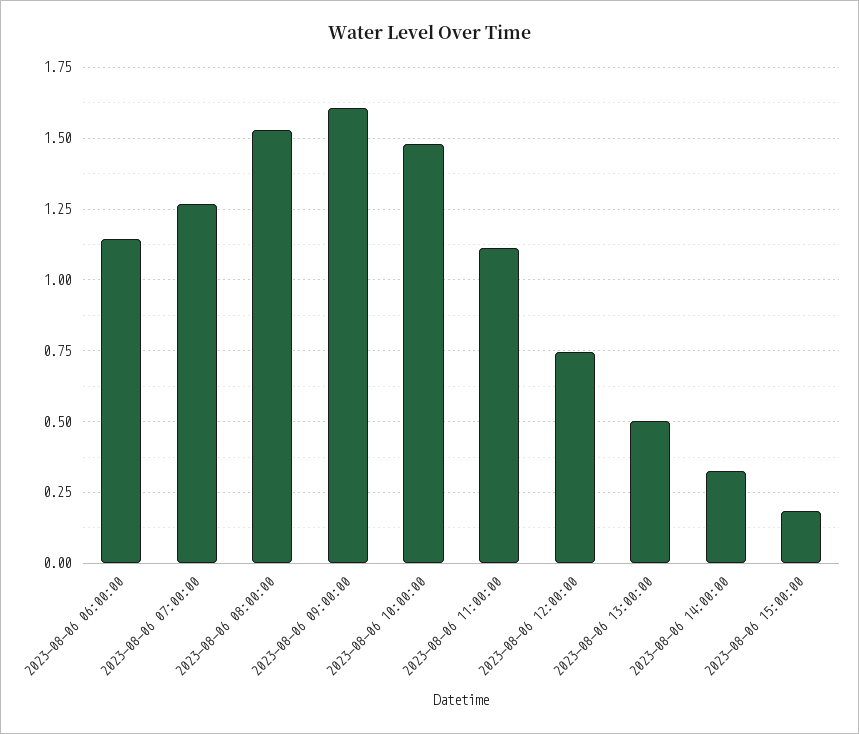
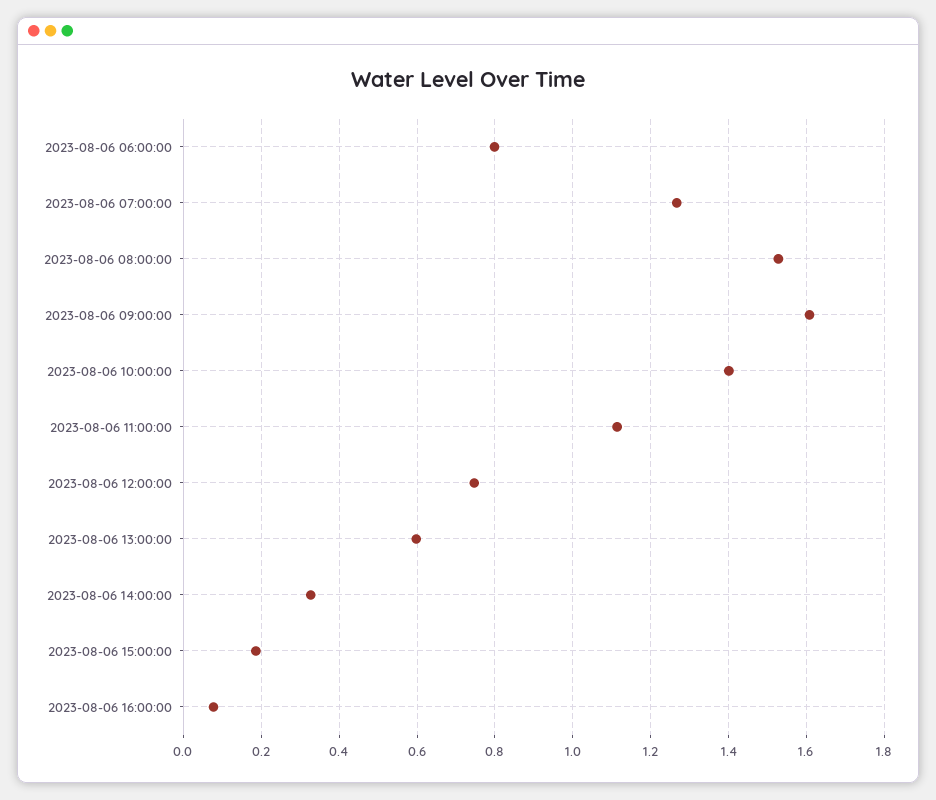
2023-08-06 06:00:00: 1.15 -> 0.8
2023-08-06 10:00:00: 1.475 -> 1.4
2023-08-06 13:00:00: 0.5 -> 0.6
2023-08-06 16:00:00: none -> 0.08

